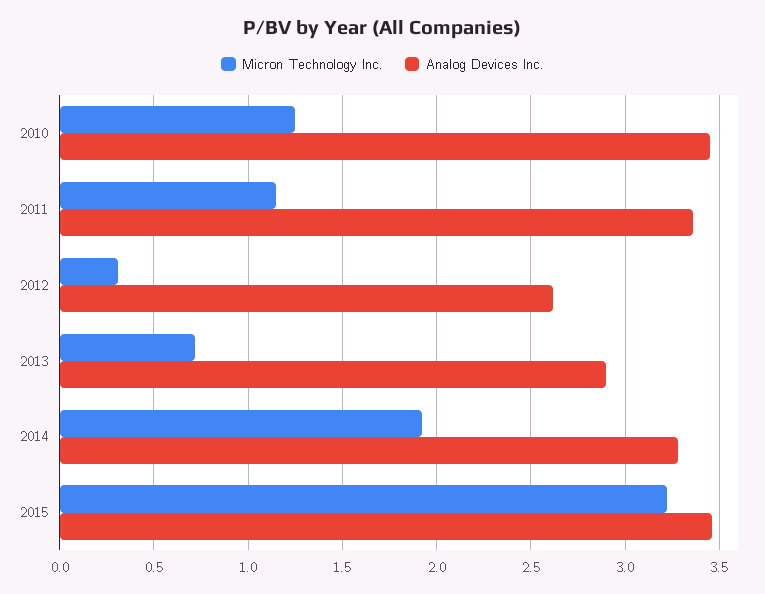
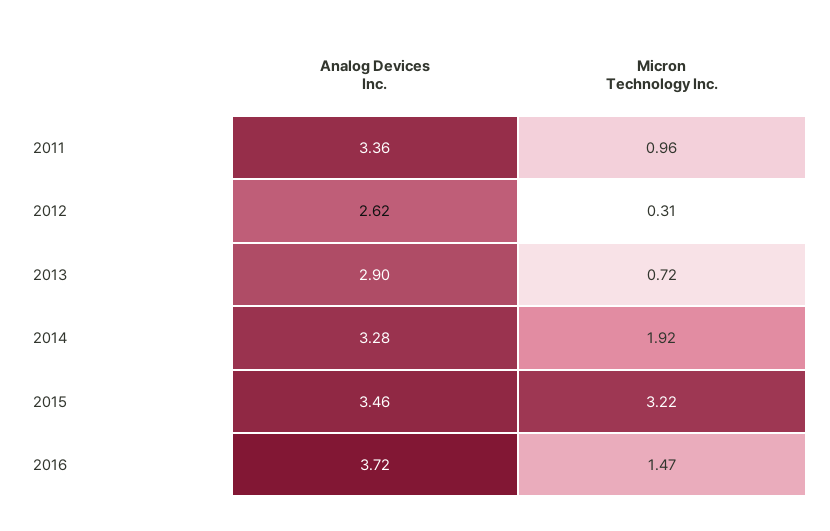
Micron Technology Inc., 2010: 1.25 -> none
Analog Devices Inc., 2010: 3.45 -> none
Micron Technology Inc., 2011: 1.15 -> 0.96
Analog Devices Inc., 2016: none -> 3.72
Micron Technology Inc., 2016: none -> 1.47

